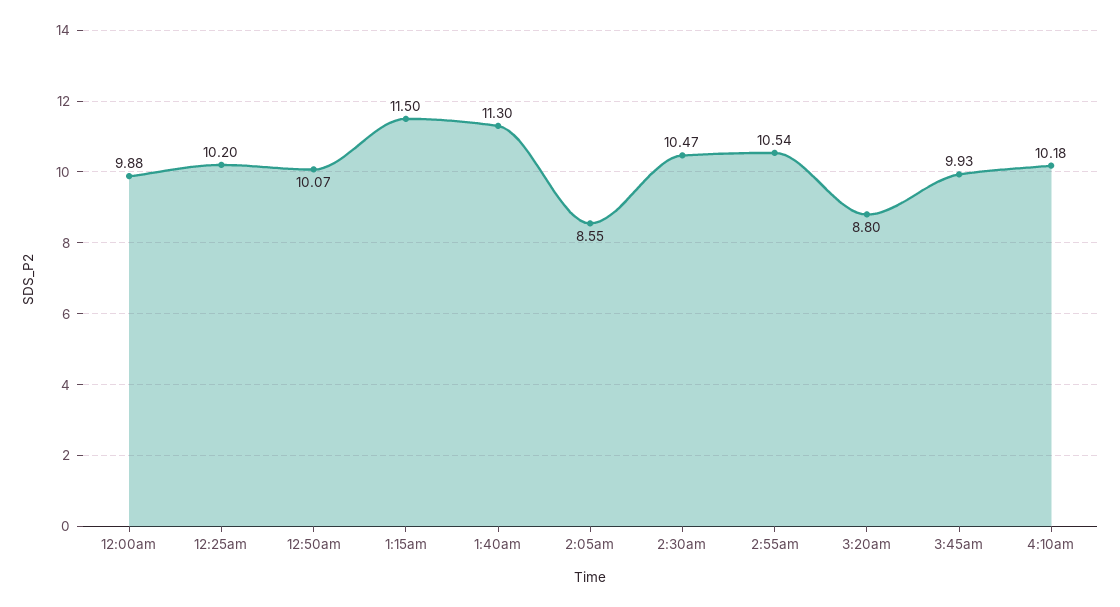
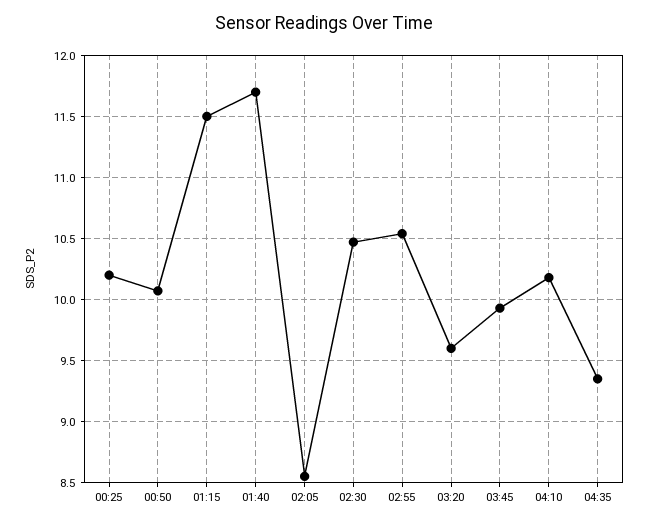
12:00am: 9.88 -> none
1:40am: 11.3 -> 11.7
3:20am: 8.8 -> 9.6
04:35: none -> 9.35

